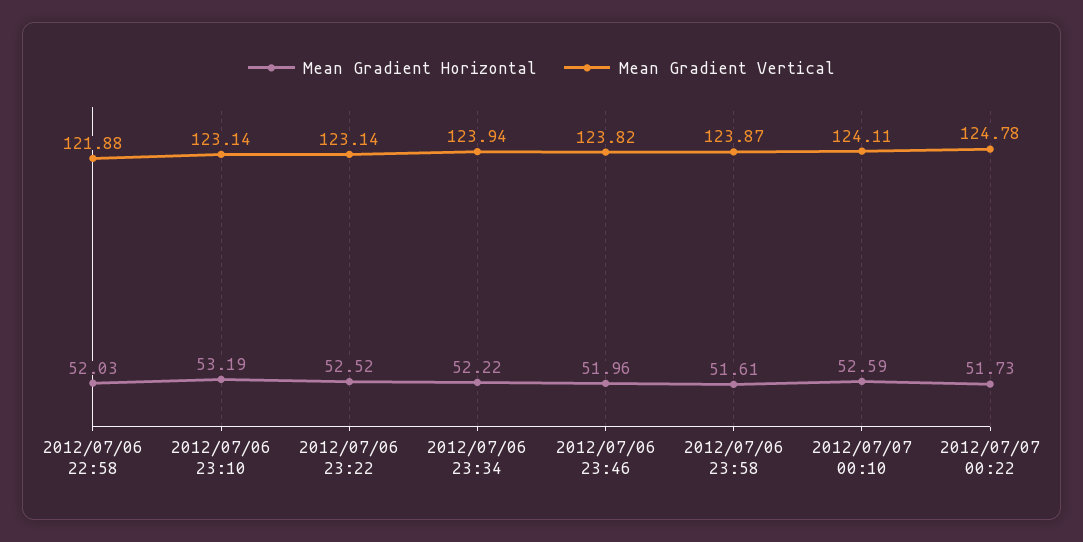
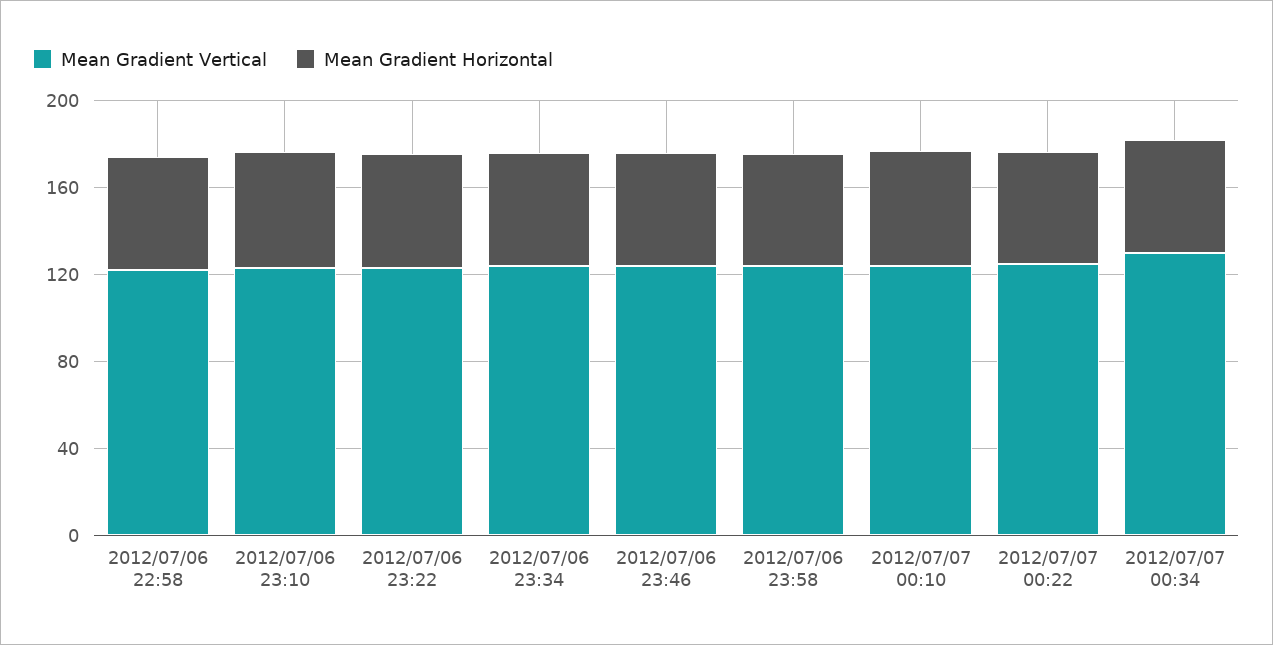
Mean Gradient Vertical, 2012/07/07 00:34: none -> 130
Mean Gradient Horizontal, 2012/07/07 00:34: none -> 50

